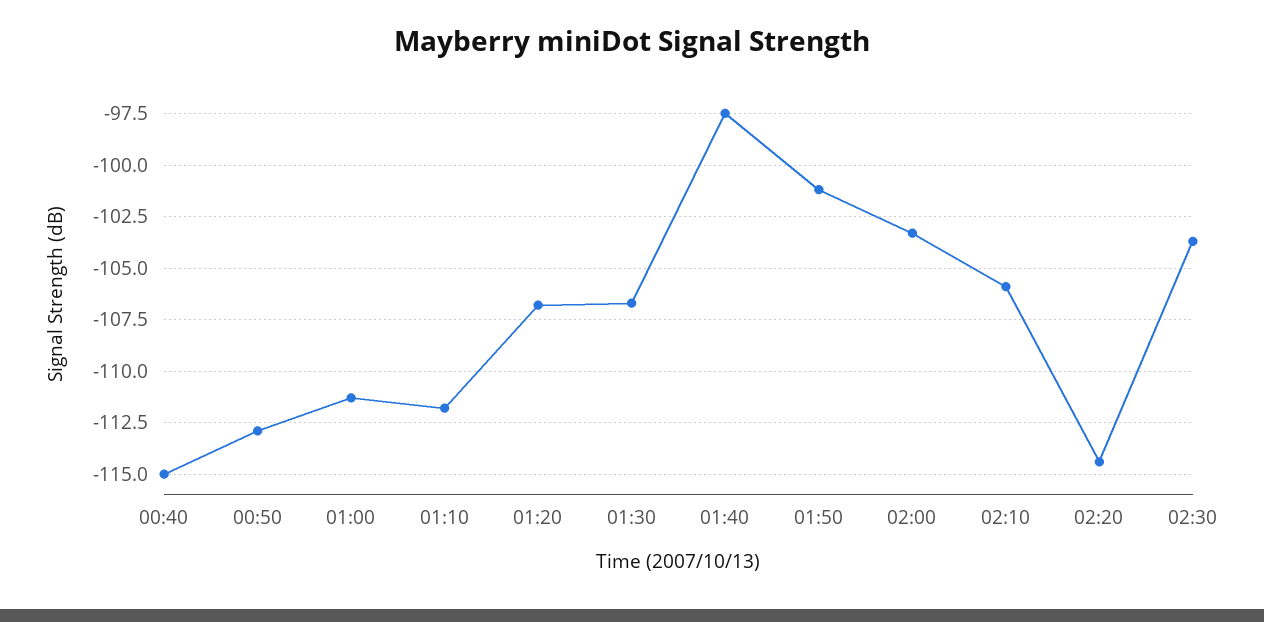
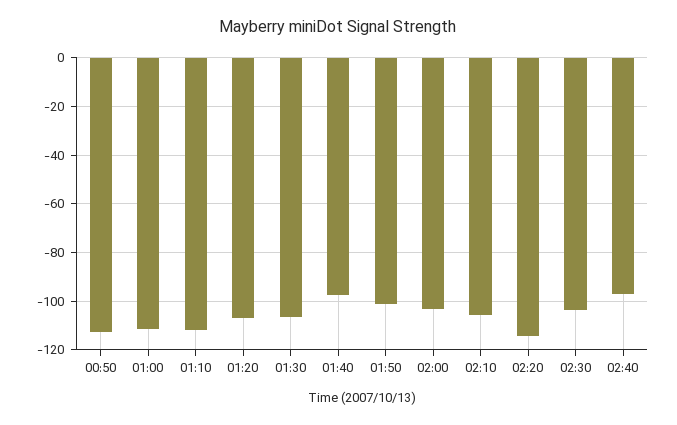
00:40: -115 -> none
02:40: none -> -97.5

